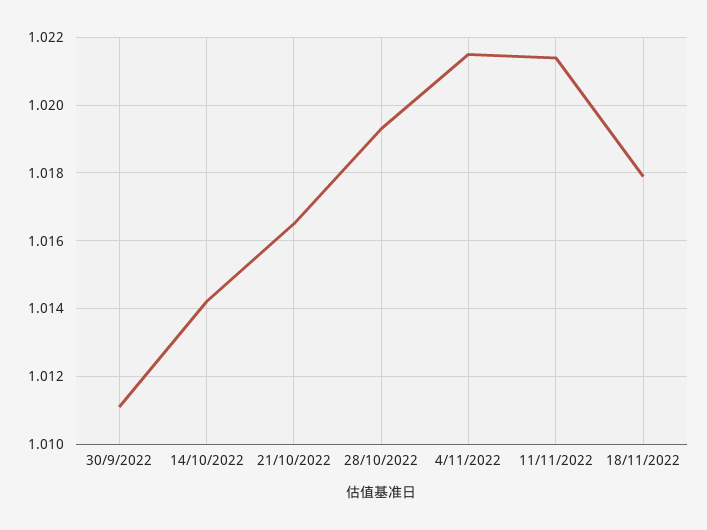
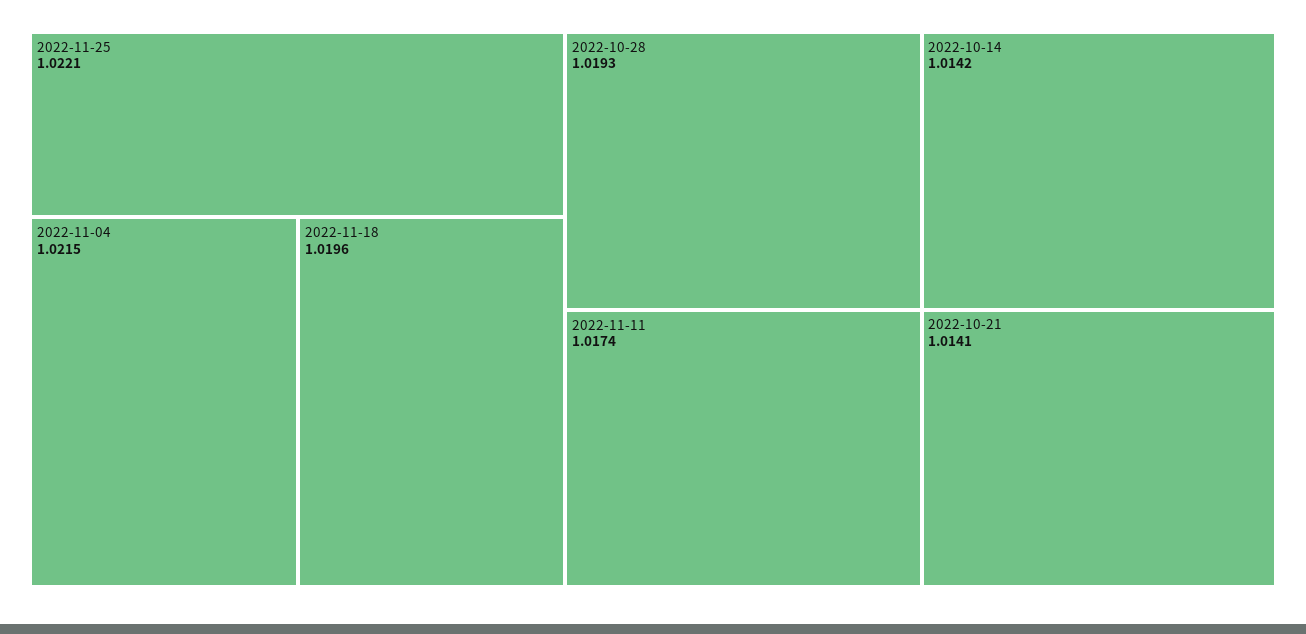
30/9/2022: 1.011 -> none
21/10/2022: 1.0165 -> 1.0141
11/11/2022: 1.0215 -> 1.0174
18/11/2022: 1.018 -> 1.0196
2022-11-25: none -> 1.0221

